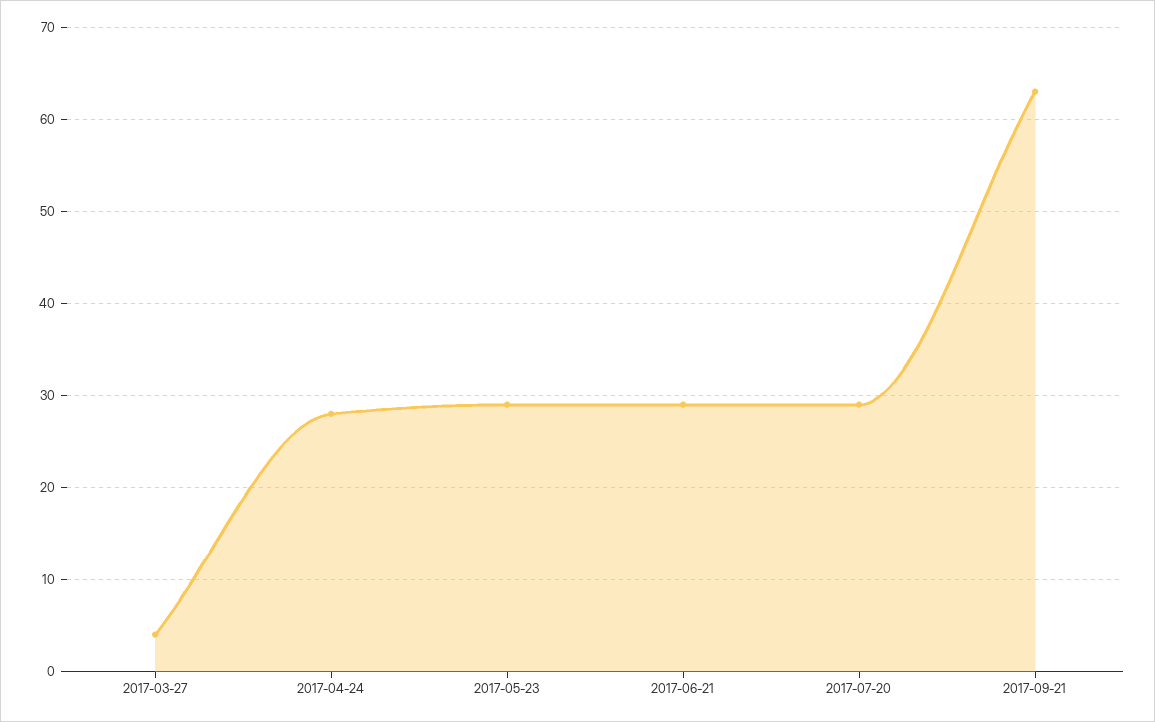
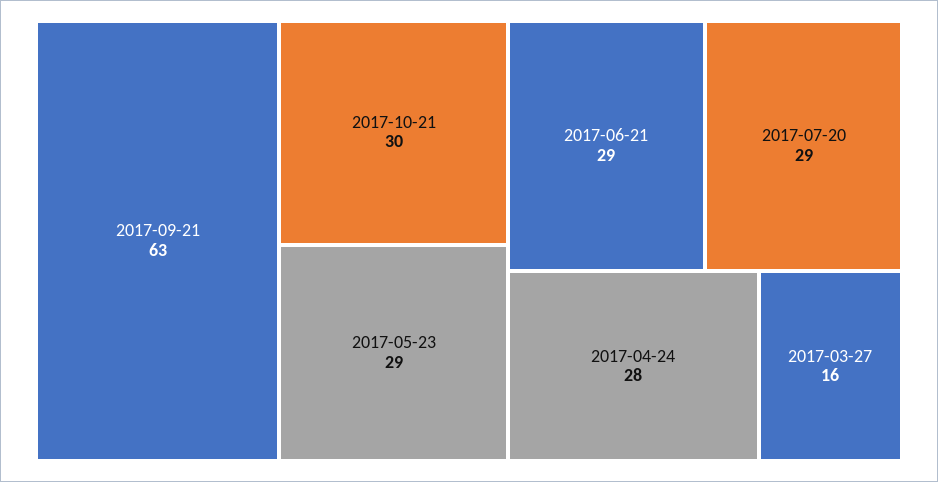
2017-03-27: 4 -> 16
2017-10-21: none -> 30

